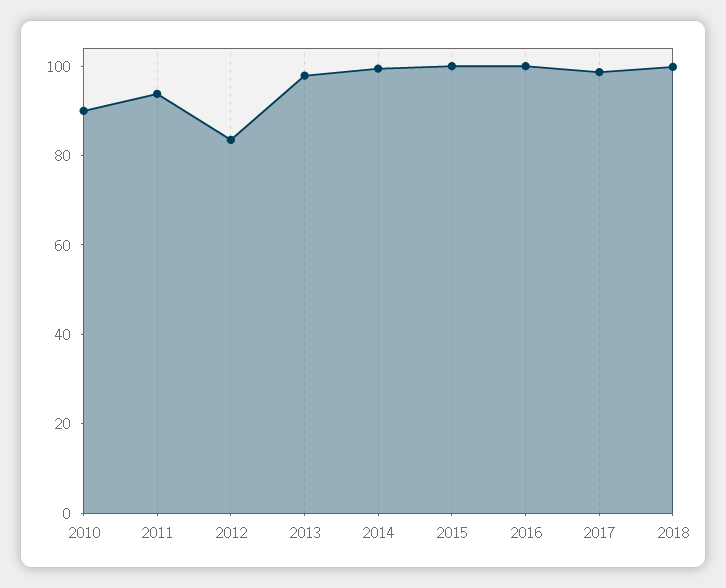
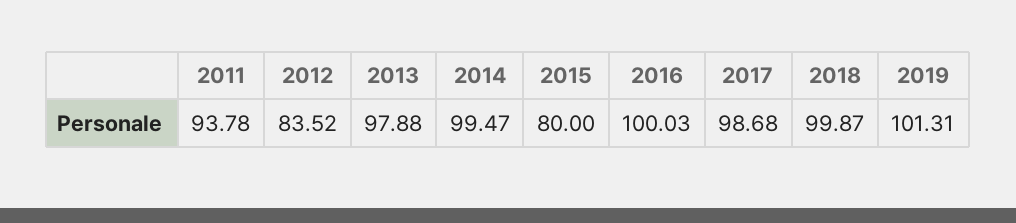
2010: 90 -> none
2015: 100 -> 80
2019: none -> 101.31

